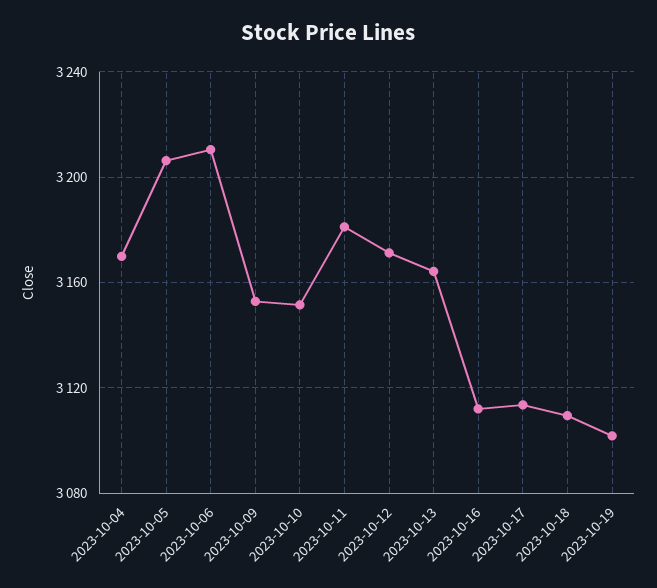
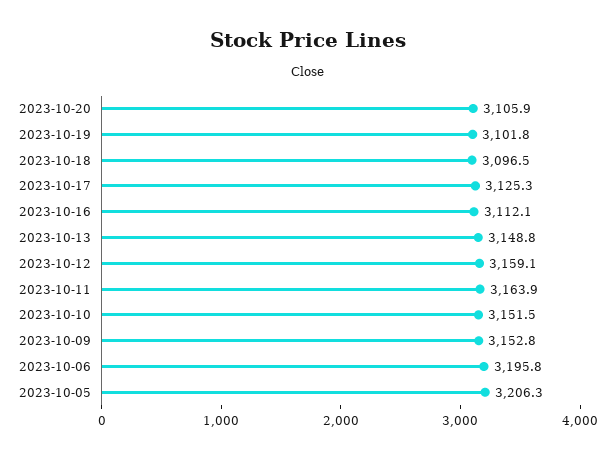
2023-10-04: 3170 -> none
2023-10-06: 3210 -> 3195.8
2023-10-11: 3180 -> 3163.9
2023-10-12: 3170 -> 3159.1
2023-10-13: 3165 -> 3148.8
2023-10-17: 3115 -> 3125.3
2023-10-18: 3110 -> 3096.5
2023-10-20: none -> 3105.9

